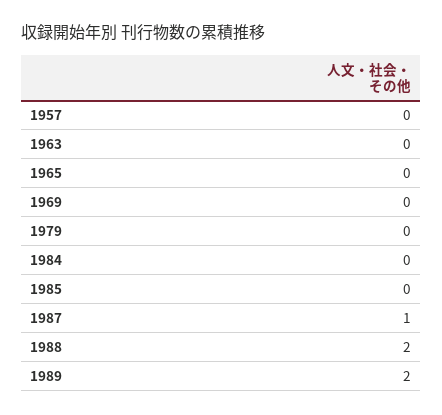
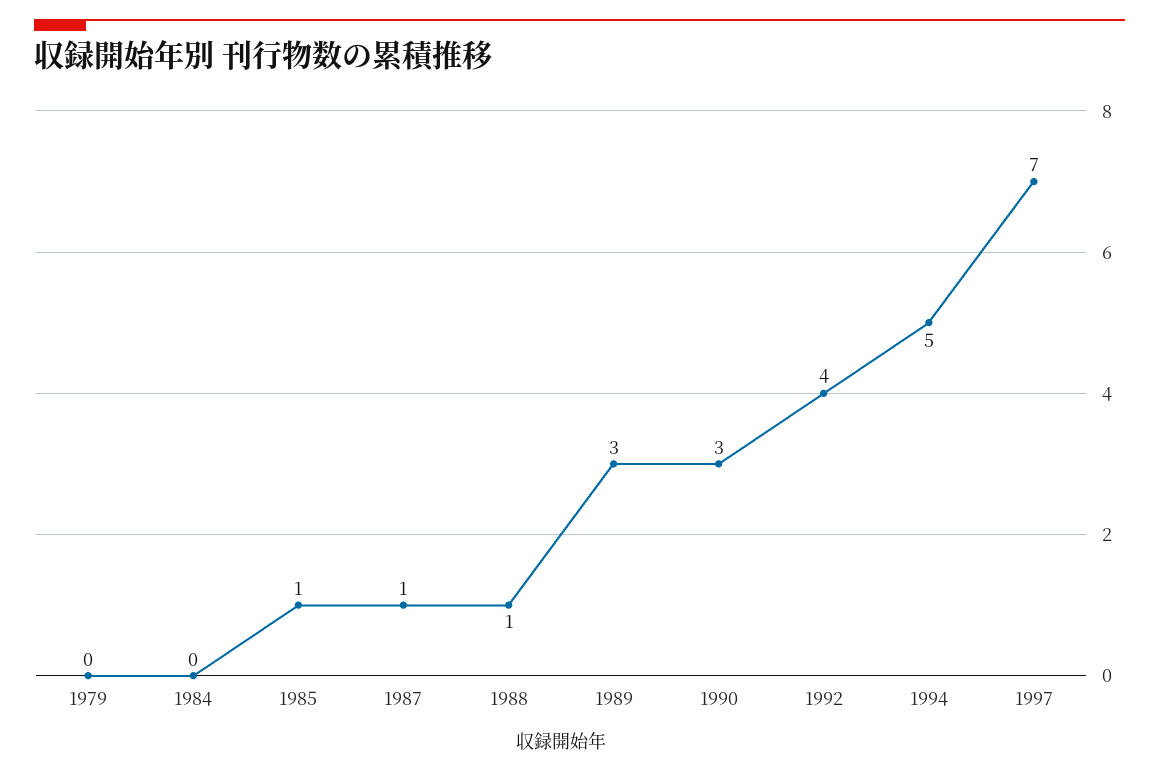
1957: 0 -> none
1963: 0 -> none
1965: 0 -> none
1969: 0 -> none
1985: 0 -> 1
1988: 2 -> 1
1989: 2 -> 3
1990: none -> 3
1992: none -> 4
1994: none -> 5
1997: none -> 7

